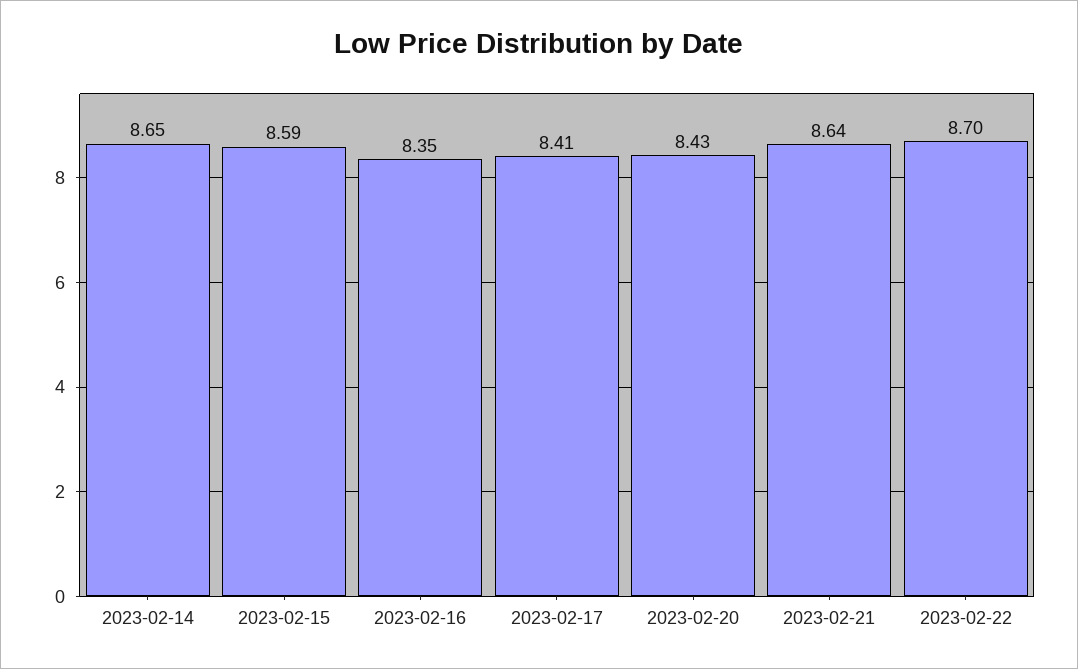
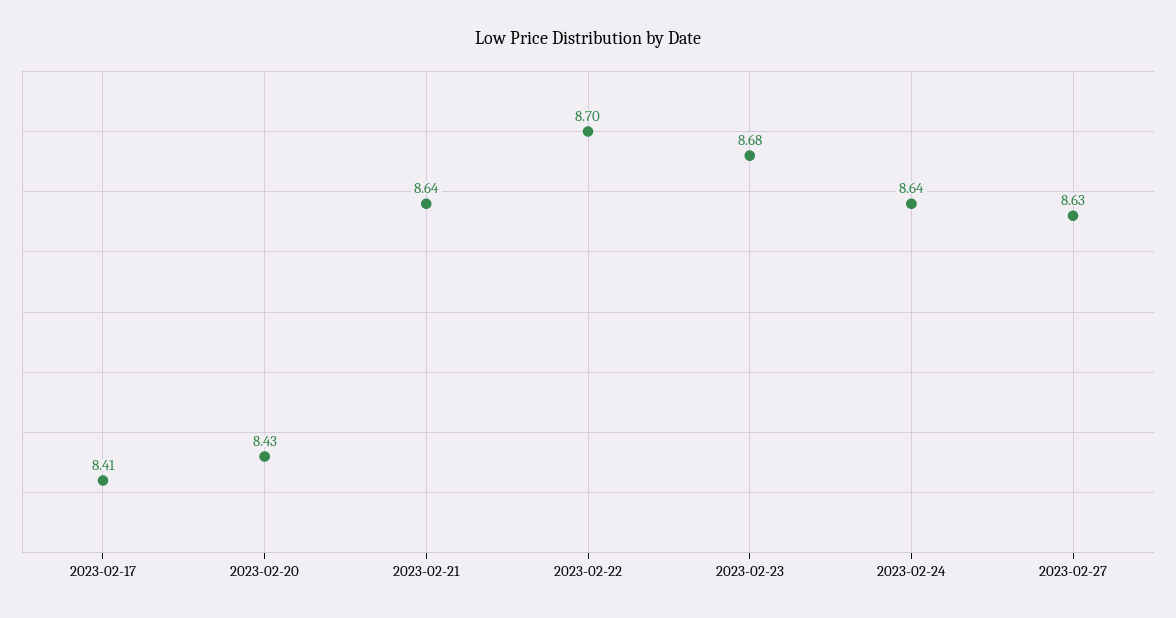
2023-02-14: 8.65 -> none
2023-02-15: 8.59 -> none
2023-02-16: 8.35 -> none
2023-02-23: none -> 8.68
2023-02-24: none -> 8.64
2023-02-27: none -> 8.63

